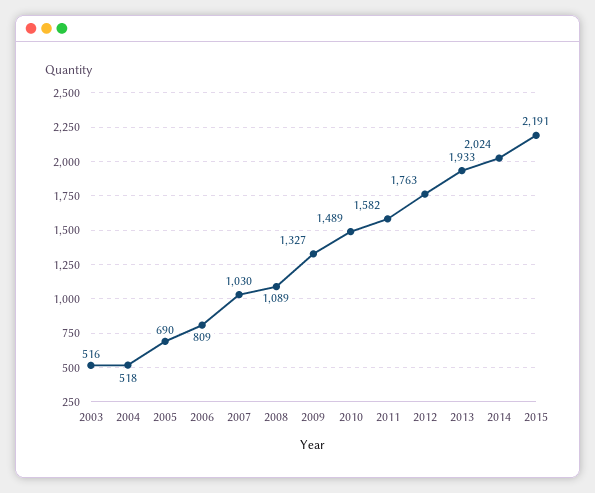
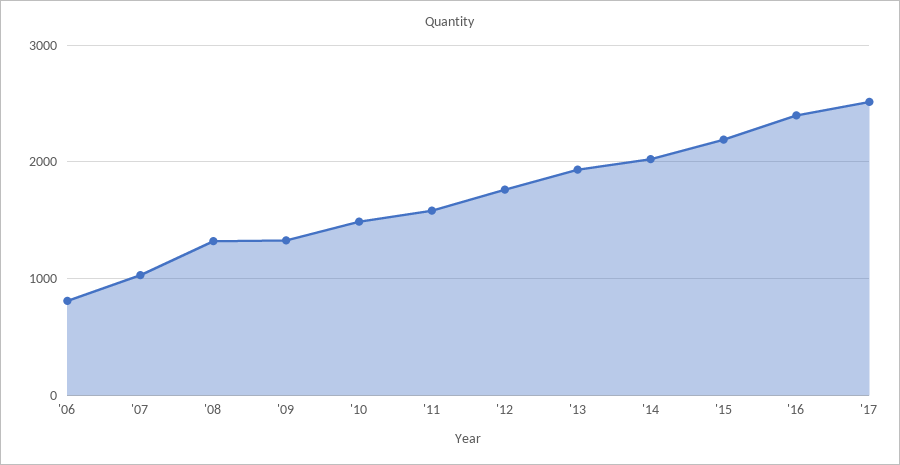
2003: 516 -> none
2004: 518 -> none
2005: 690 -> none
2008: 1089 -> 1300
'16: none -> 2400
'17: none -> 2500

